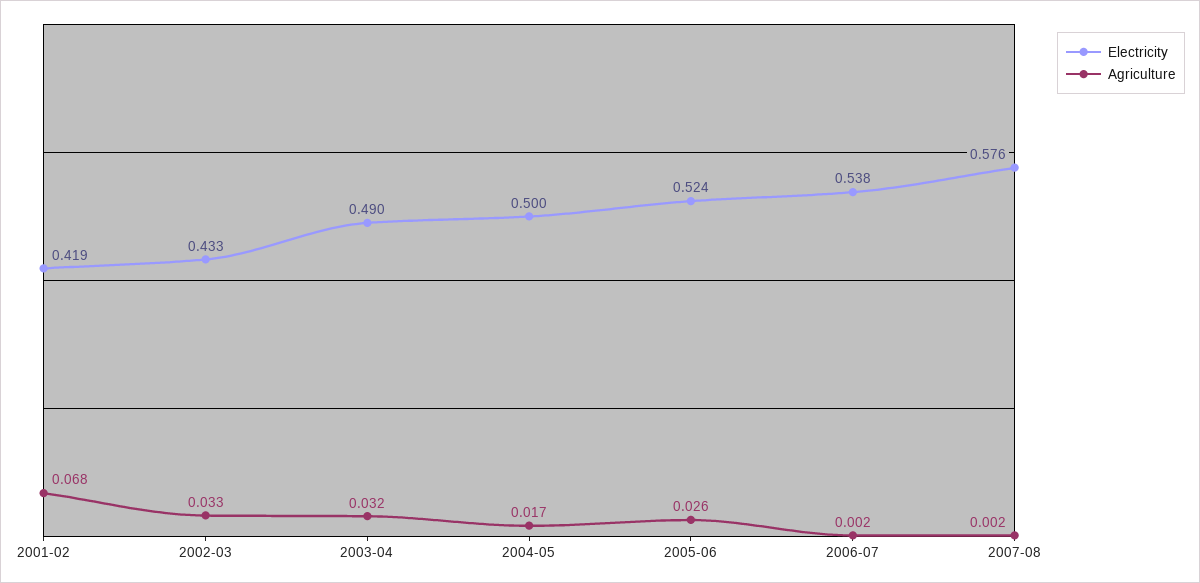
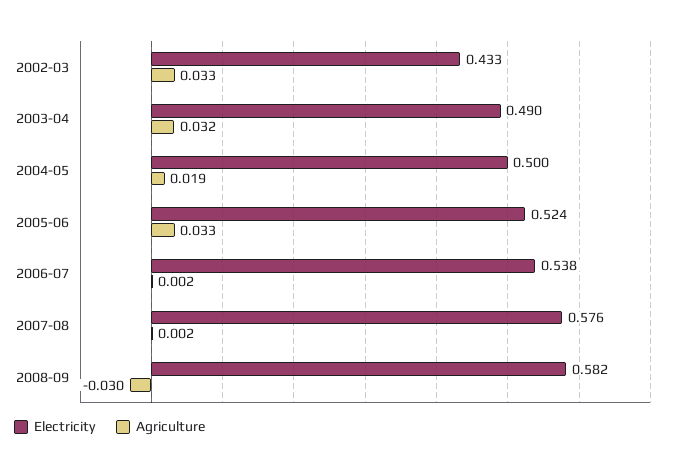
Electricity, 2001-02: 0.419 -> none
Agriculture, 2001-02: 0.068 -> none
Agriculture, 2004-05: 0.017 -> 0.019
Agriculture, 2005-06: 0.026 -> 0.033
Electricity, 2008-09: none -> 0.582
Agriculture, 2008-09: none -> -0.03

